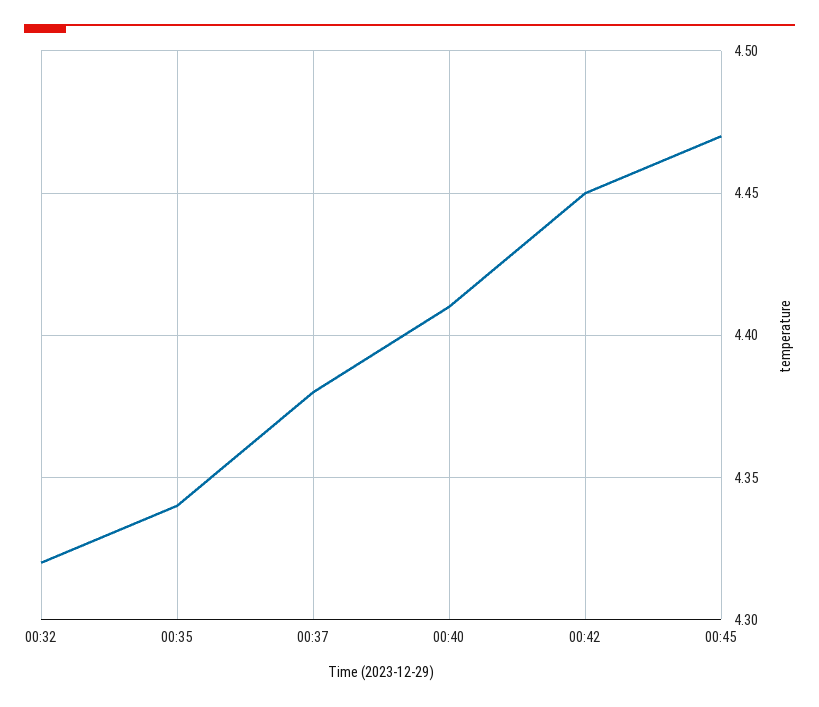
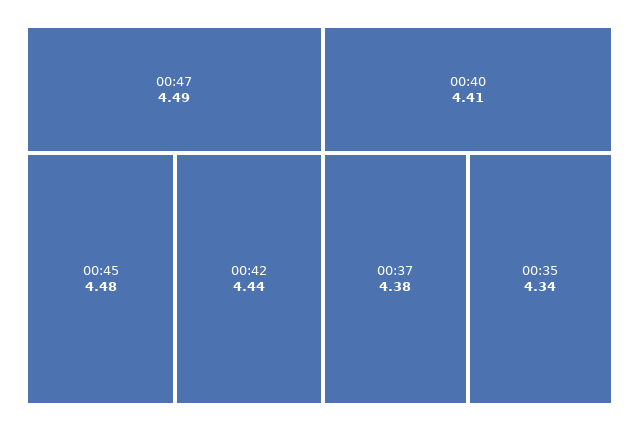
00:32: 4.32 -> none
00:42: 4.45 -> 4.44
00:45: 4.47 -> 4.48
00:47: none -> 4.49

